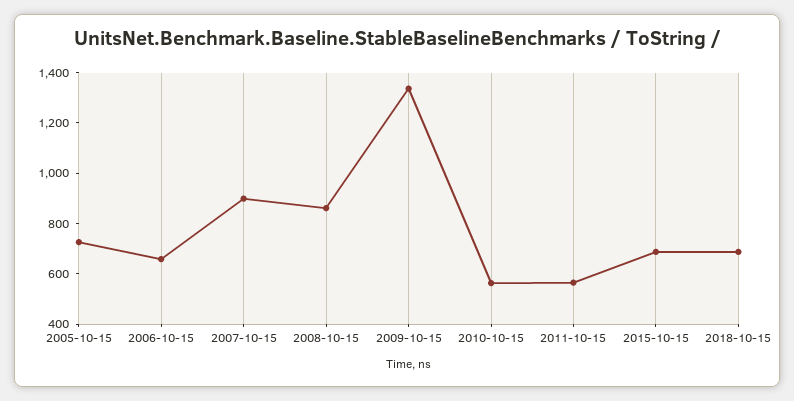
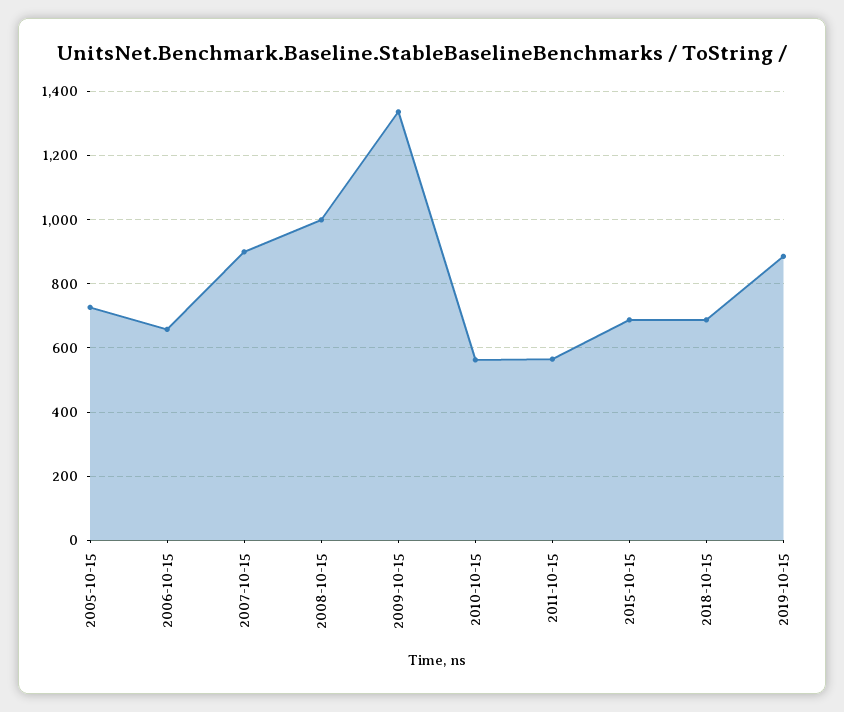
2008-10-15: 850 -> 1000
2019-10-15: none -> 880

